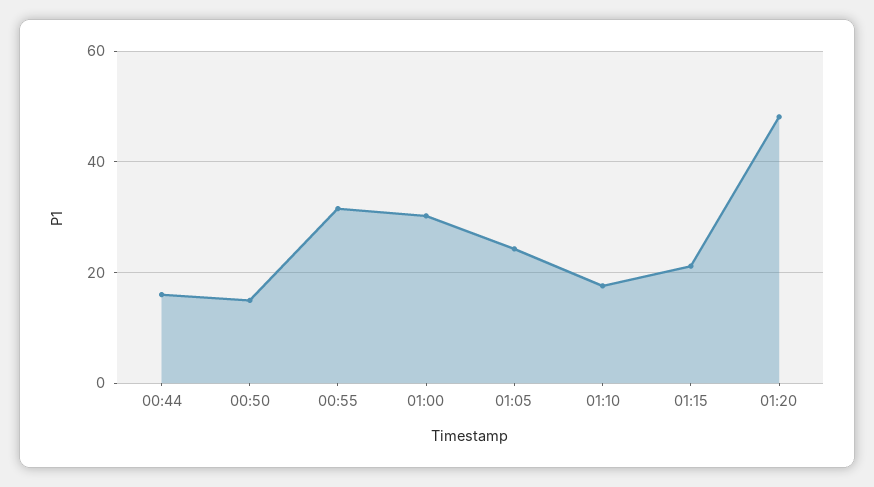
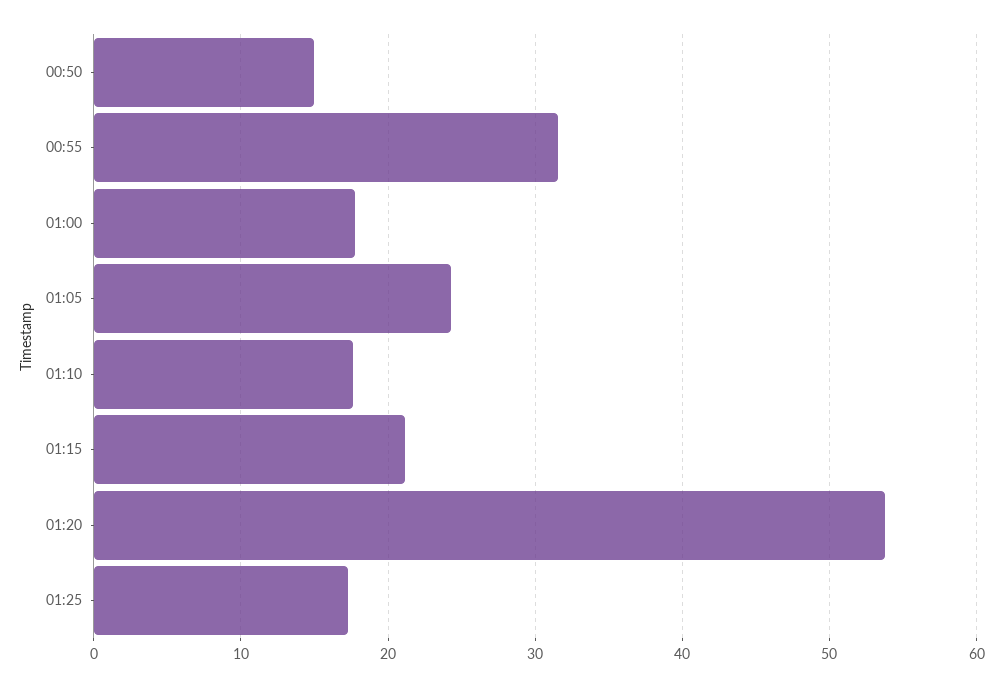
00:44: 16 -> none
01:00: 30 -> 18
01:20: 48 -> 54
01:25: none -> 17

